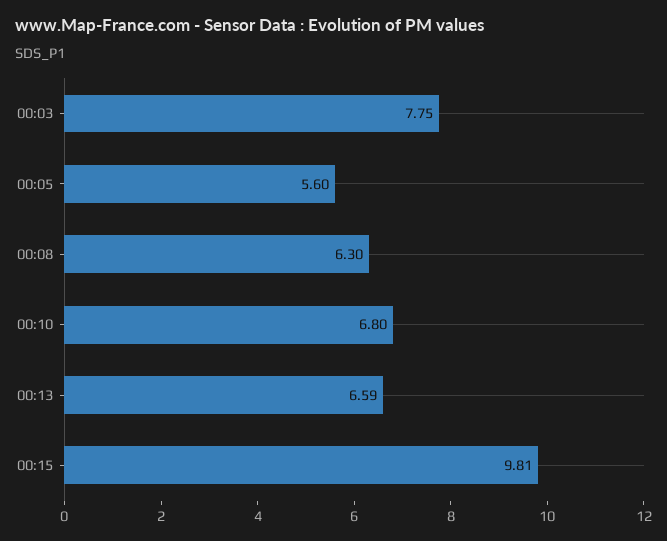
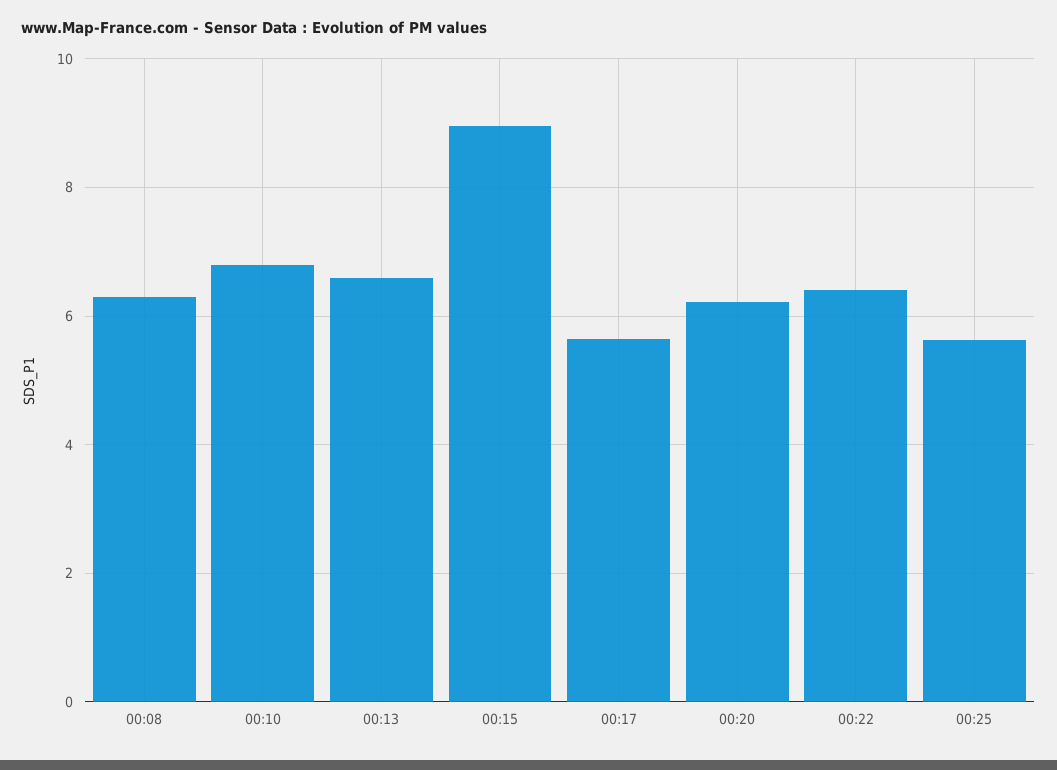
00:03: 7.75 -> none
00:05: 5.6 -> none
00:15: 9.81 -> 9
00:17: none -> 5.6
00:20: none -> 6.2
00:22: none -> 6.4
00:25: none -> 5.6

